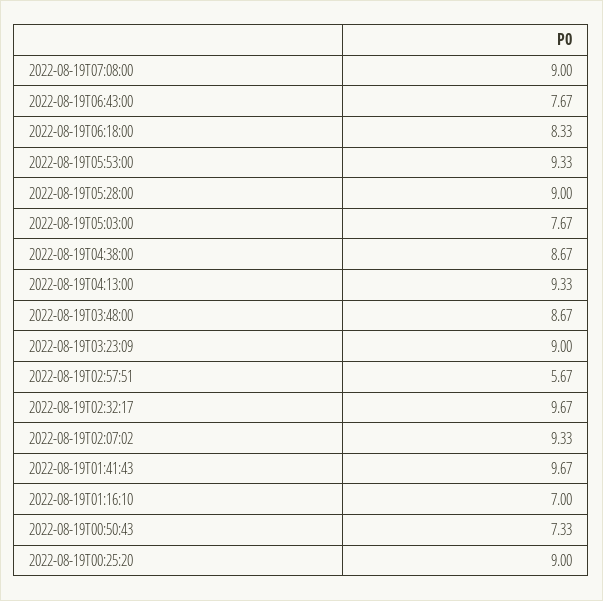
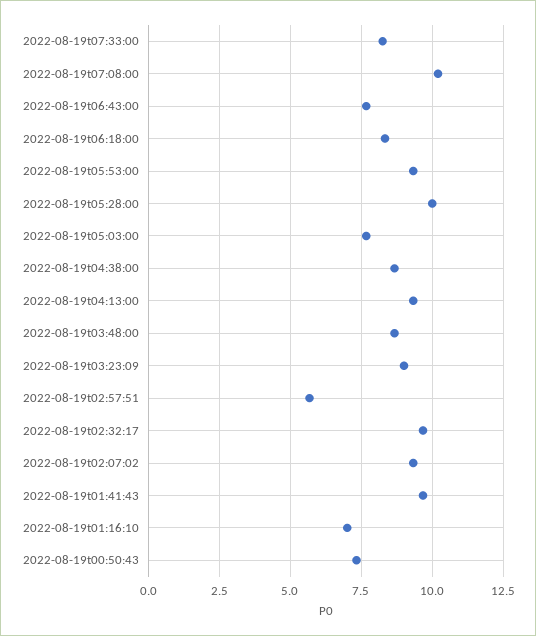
2022-08-19T07:08:00: 9 -> 10.25
2022-08-19T05:28:00: 9 -> 10
2022-08-19T00:25:20: 9 -> none
2022-08-19t07:33:00: none -> 8.25

